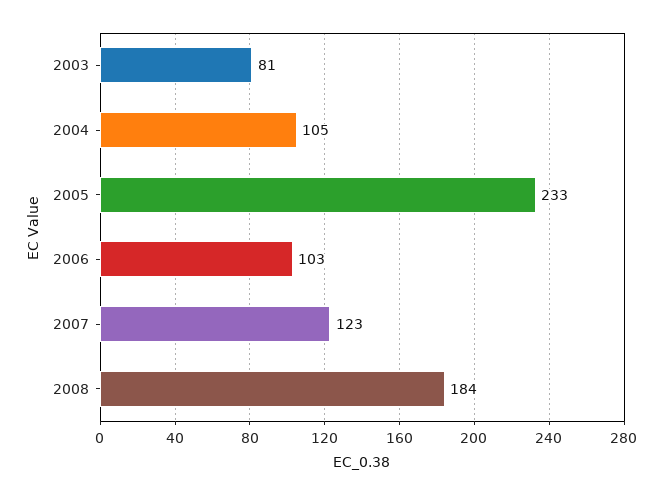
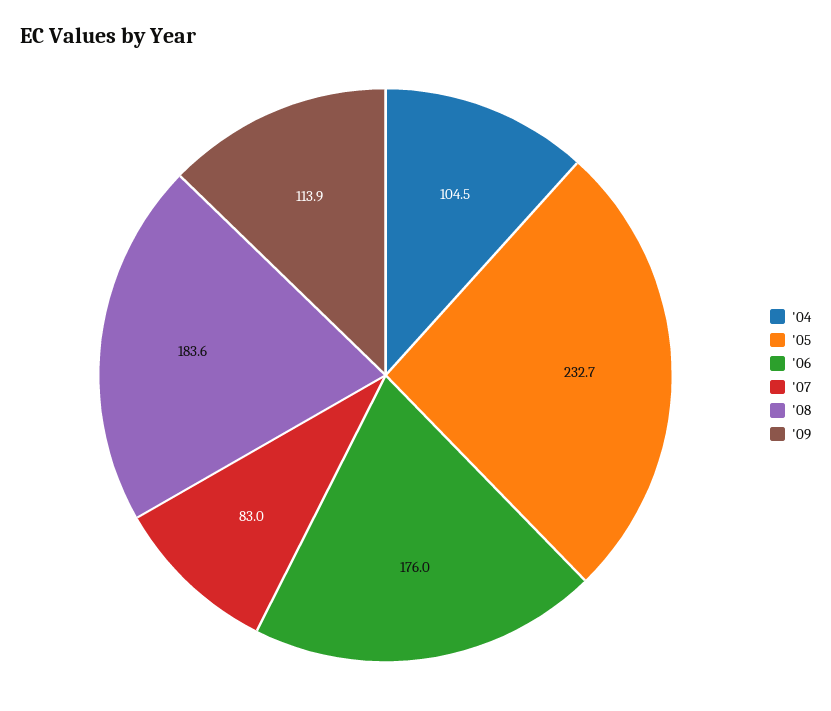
2003: 81 -> none
2006: 103 -> 176
2007: 123 -> 83
'09: none -> 113.9

